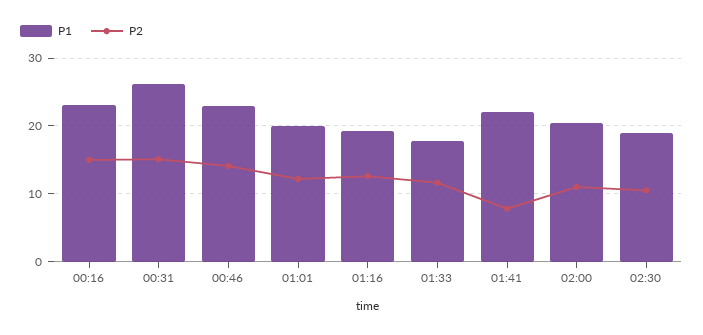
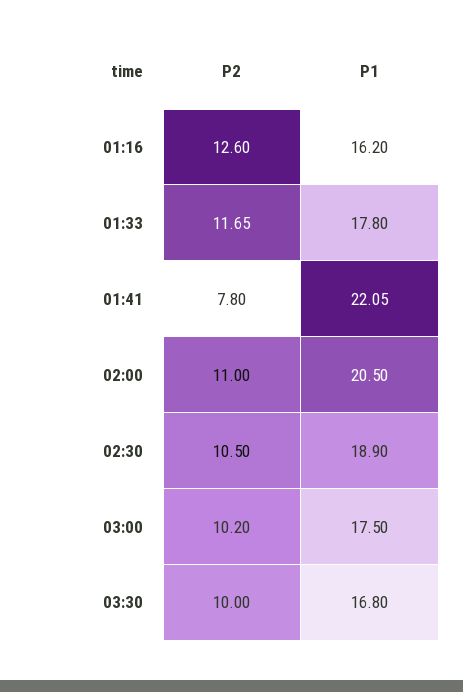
P1, 00:16: 23 -> none
P2, 00:16: 15 -> none
P1, 00:31: 26 -> none
P2, 00:31: 15 -> none
P1, 00:46: 23 -> none
P2, 00:46: 14 -> none
P1, 01:01: 20 -> none
P2, 01:01: 12 -> none
P1, 01:16: 19 -> 16.2
P2, 03:00: none -> 10.2
P1, 03:00: none -> 17.5
P2, 03:30: none -> 10
P1, 03:30: none -> 16.8

